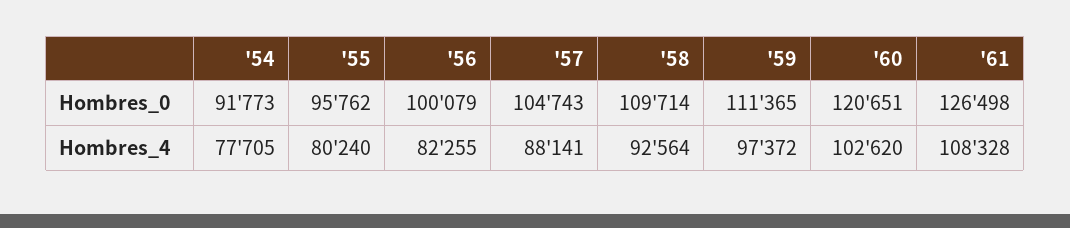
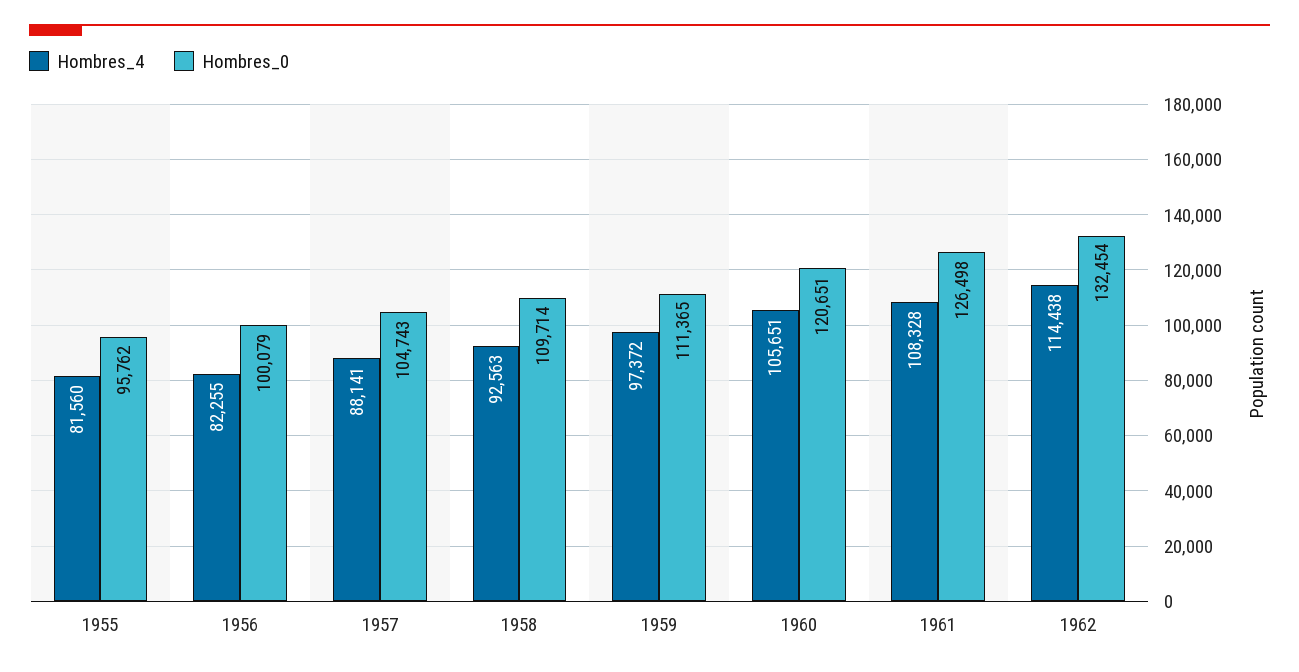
Hombres_0, '54: 91773 -> none
Hombres_4, '54: 77705 -> none
Hombres_4, '55: 80240 -> 81560
Hombres_4, '58: 92564 -> 92563
Hombres_4, '60: 102620 -> 105651
Hombres_4, 1962: none -> 114438
Hombres_0, 1962: none -> 132454

